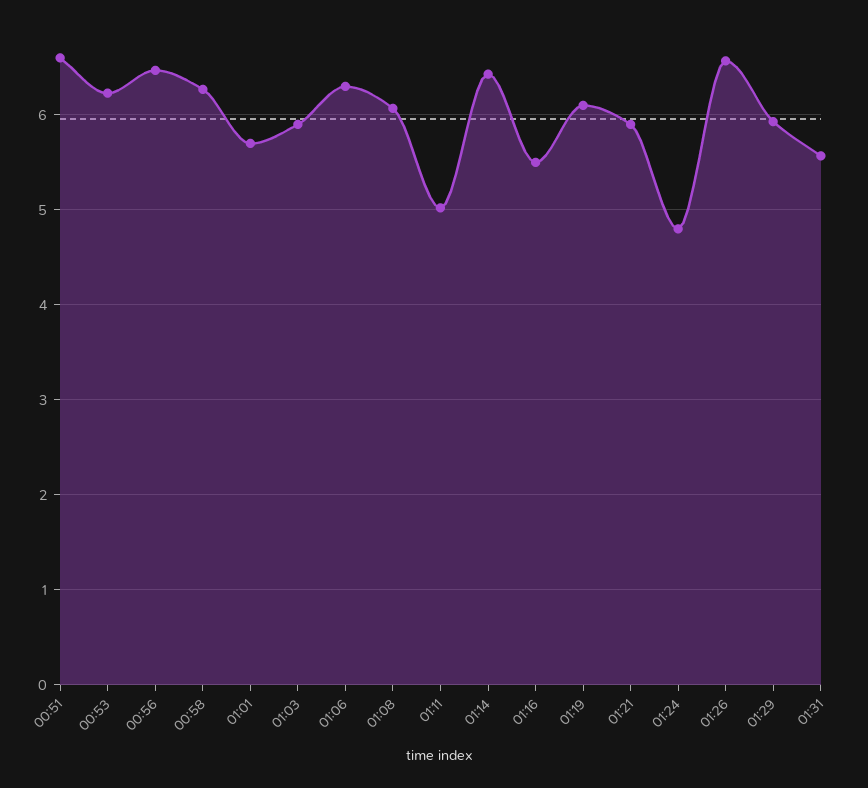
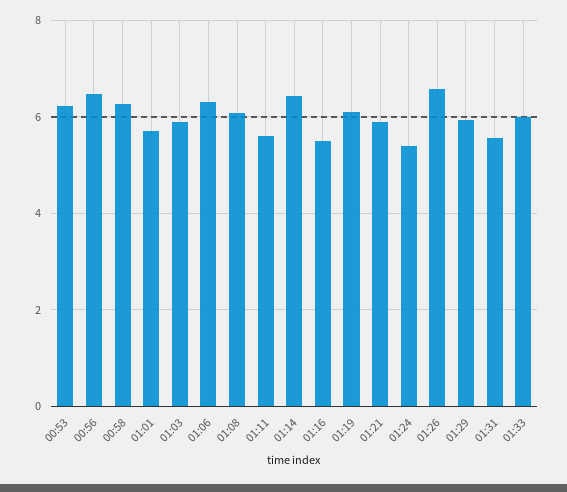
00:51: 6.6 -> none
01:11: 5 -> 5.6
01:24: 4.8 -> 5.4
01:33: none -> 6

